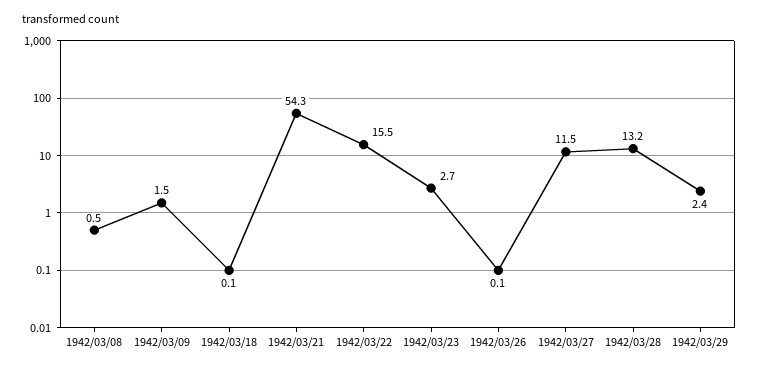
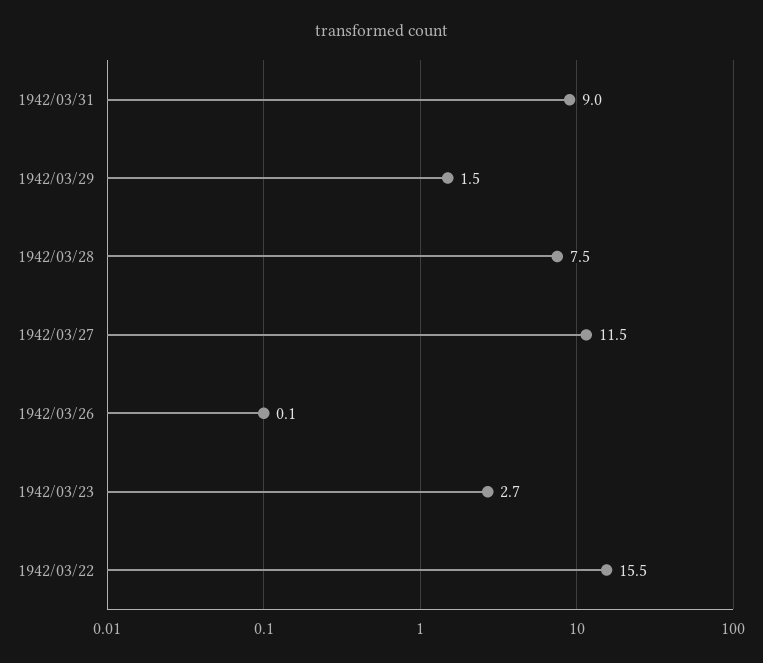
1942/03/08: 0.5 -> none
1942/03/09: 1.5 -> none
1942/03/18: 0.1 -> none
1942/03/21: 54.3 -> none
1942/03/28: 13.2 -> 7.5
1942/03/29: 2.4 -> 1.5
1942/03/31: none -> 9

